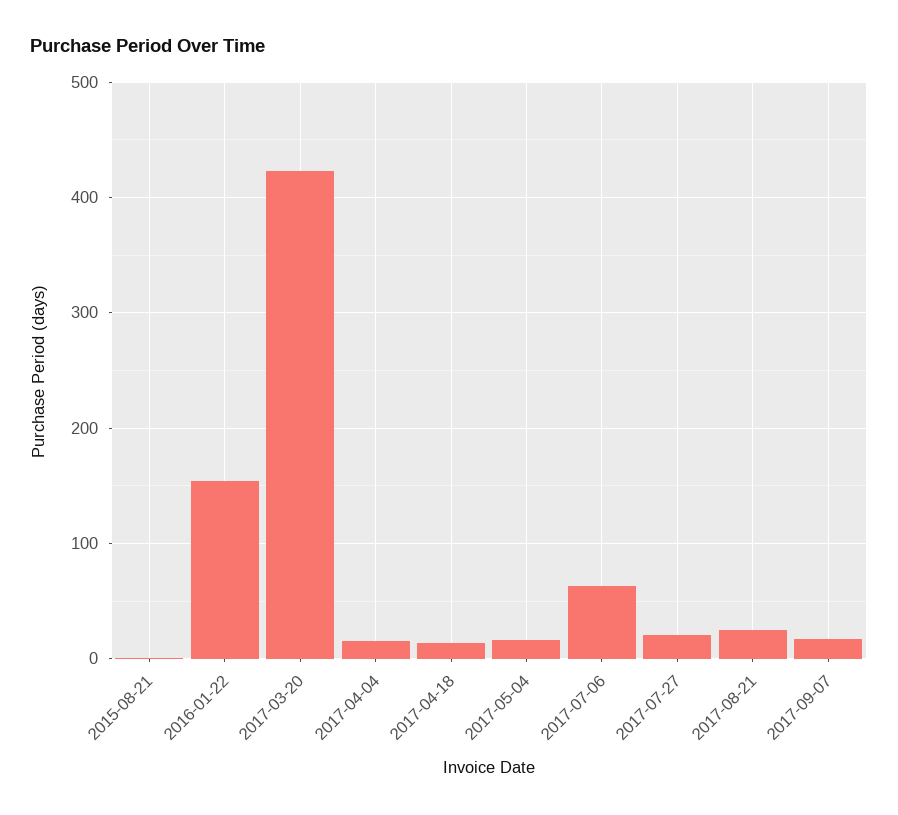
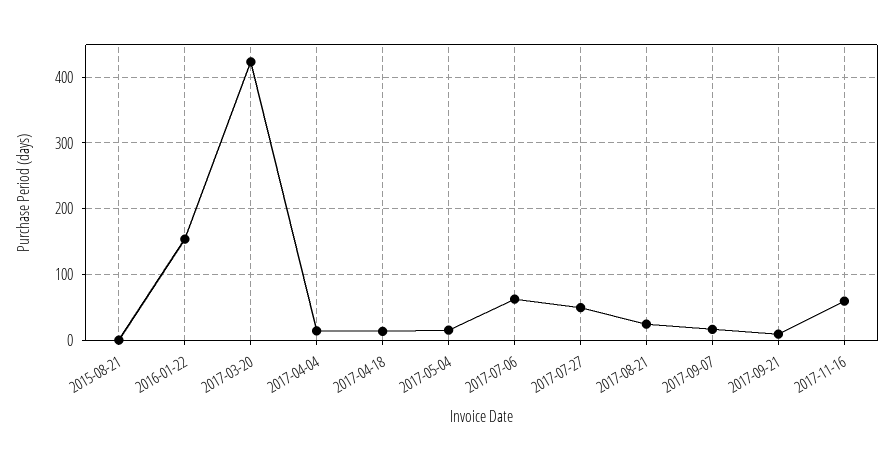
2017-07-27: 20 -> 50
2017-09-21: none -> 10
2017-11-16: none -> 60

